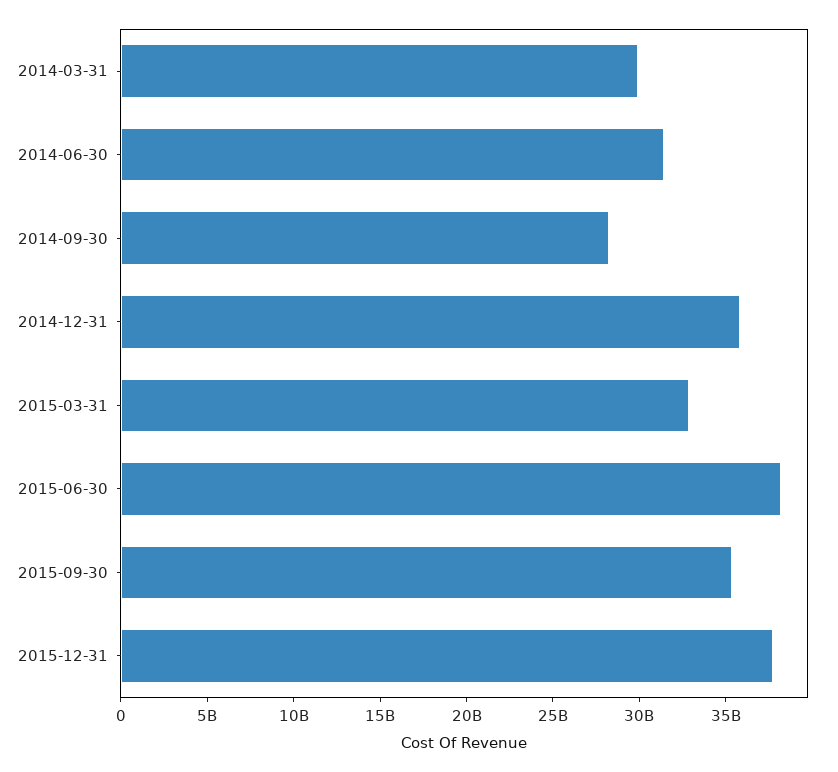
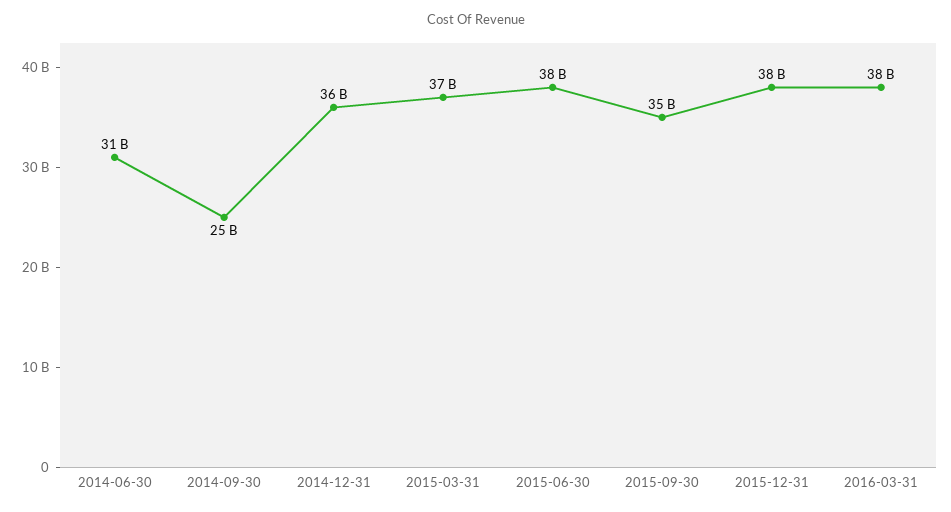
2014-03-31: 30000000000 -> none
2014-09-30: 28000000000 -> 25000000000
2015-03-31: 33000000000 -> 37000000000
2016-03-31: none -> 38000000000

